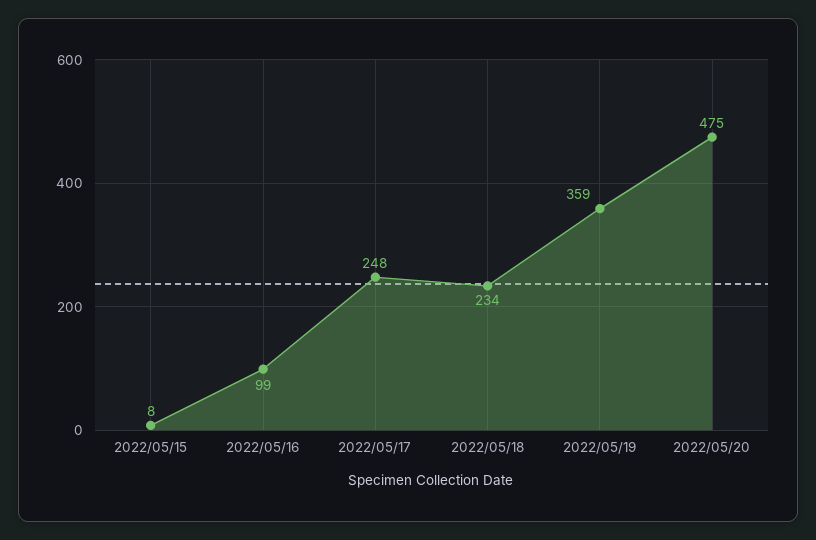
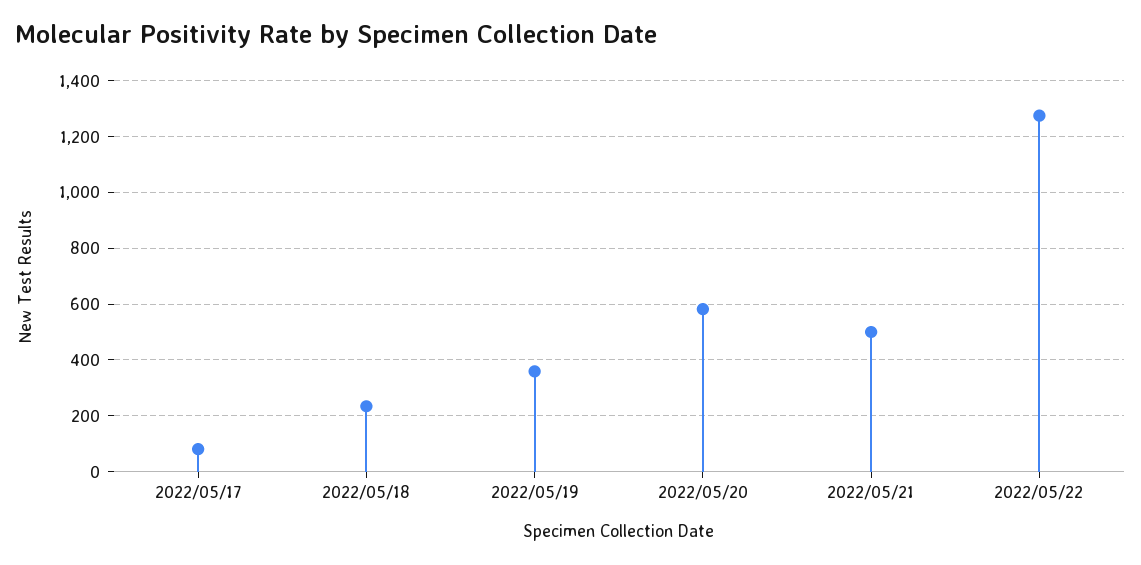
2022/05/15: 8 -> none
2022/05/16: 99 -> none
2022/05/17: 248 -> 75
2022/05/20: 475 -> 575
2022/05/21: none -> 500
2022/05/22: none -> 1275

